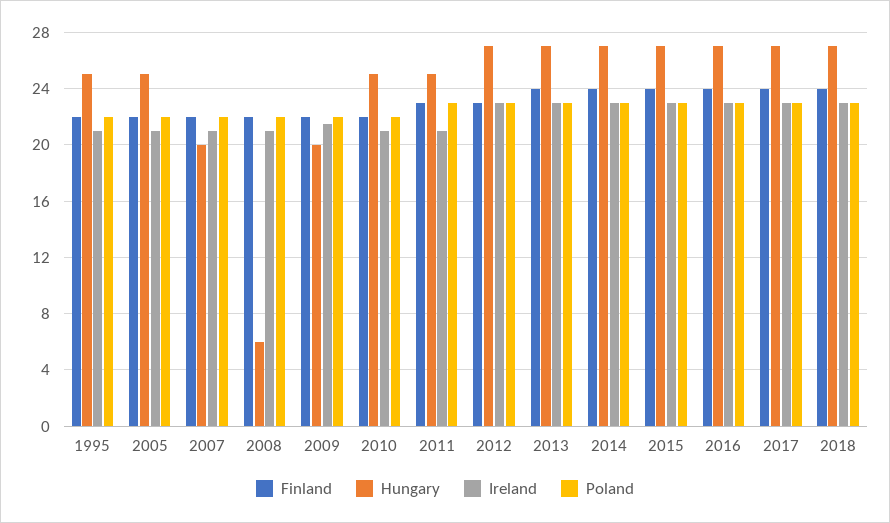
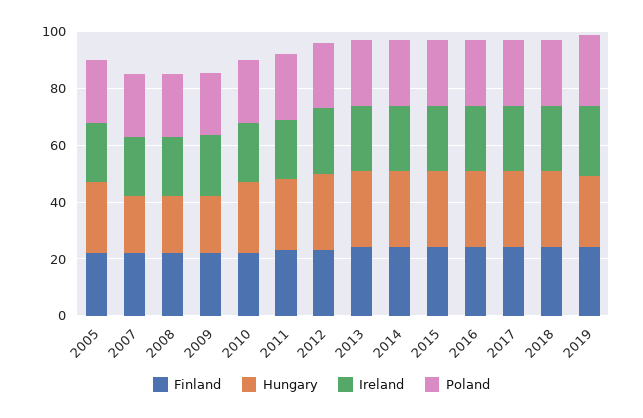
Finland, 1995: 22 -> none
Hungary, 1995: 25 -> none
Ireland, 1995: 21 -> none
Poland, 1995: 22 -> none
Hungary, 2008: 6 -> 20
Finland, 2019: none -> 25
Hungary, 2019: none -> 25
Ireland, 2019: none -> 25
Poland, 2019: none -> 25

